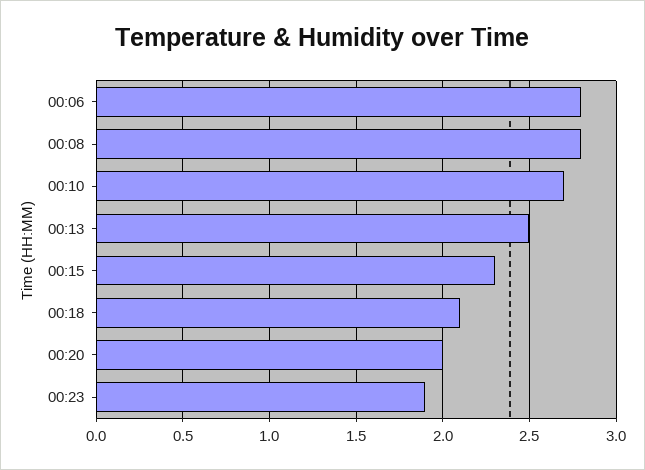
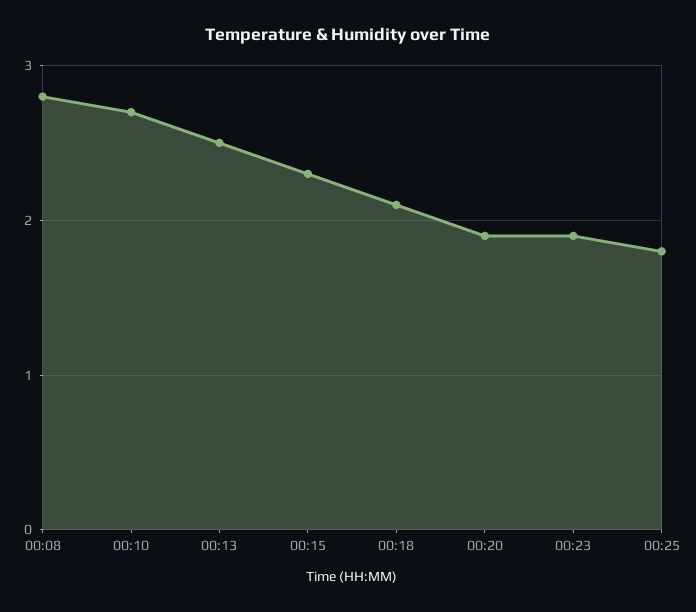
00:06: 2.8 -> none
00:20: 2 -> 1.9
00:25: none -> 1.8

